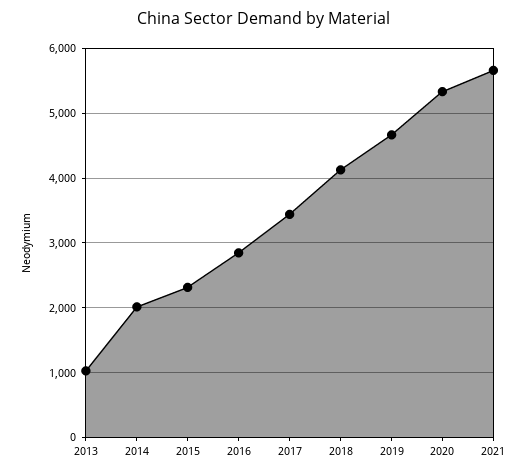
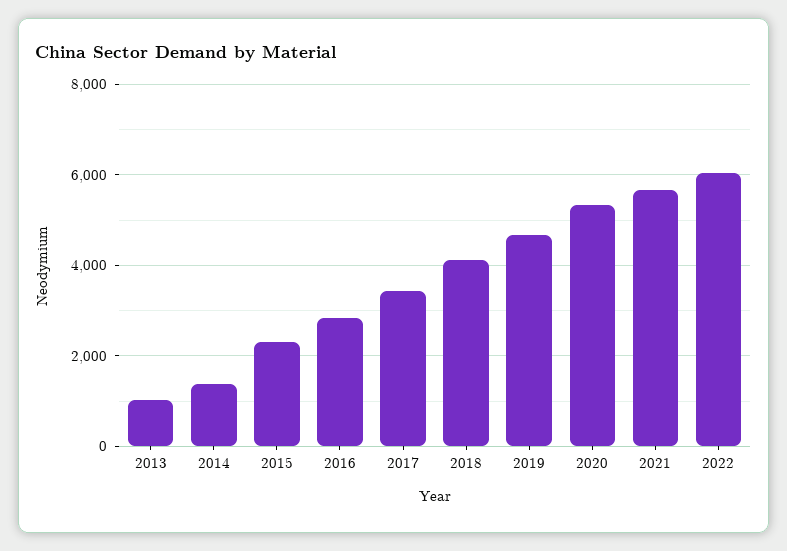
2014: 2000 -> 1400
2022: none -> 6000

